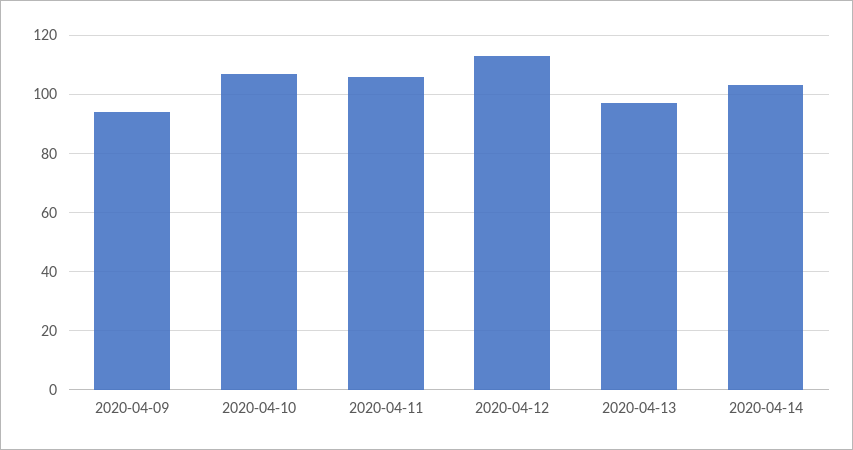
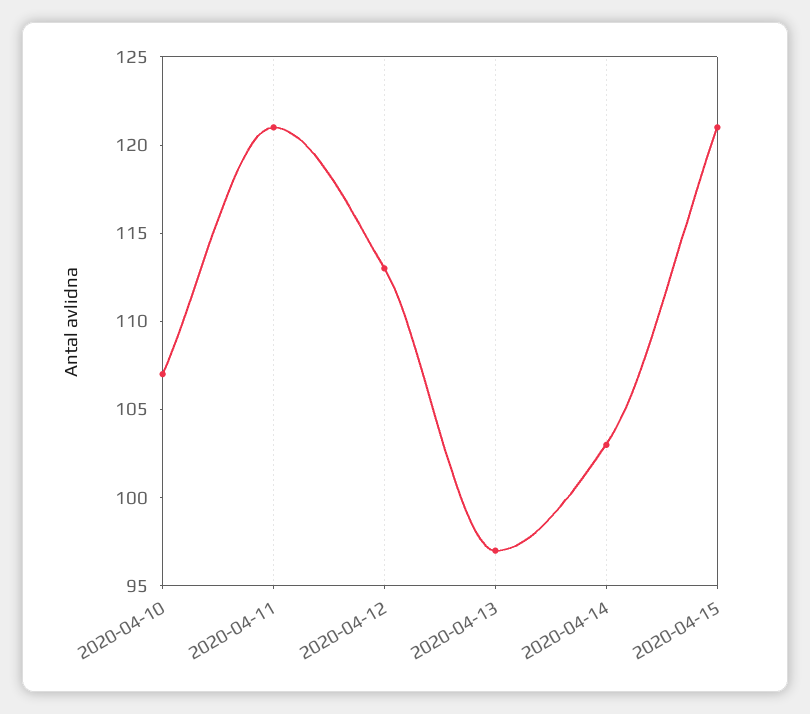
2020-04-09: 95 -> none
2020-04-11: 105 -> 121
2020-04-15: none -> 121

